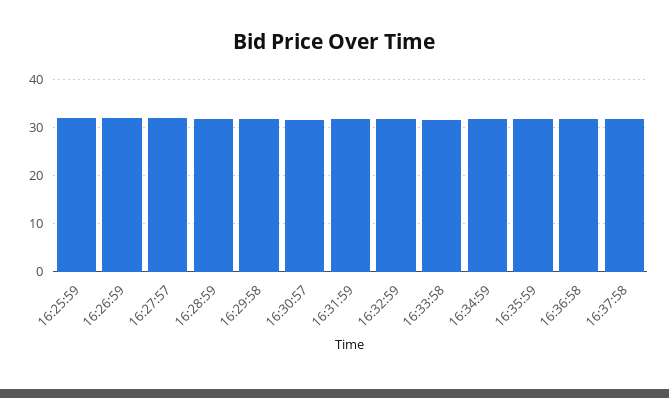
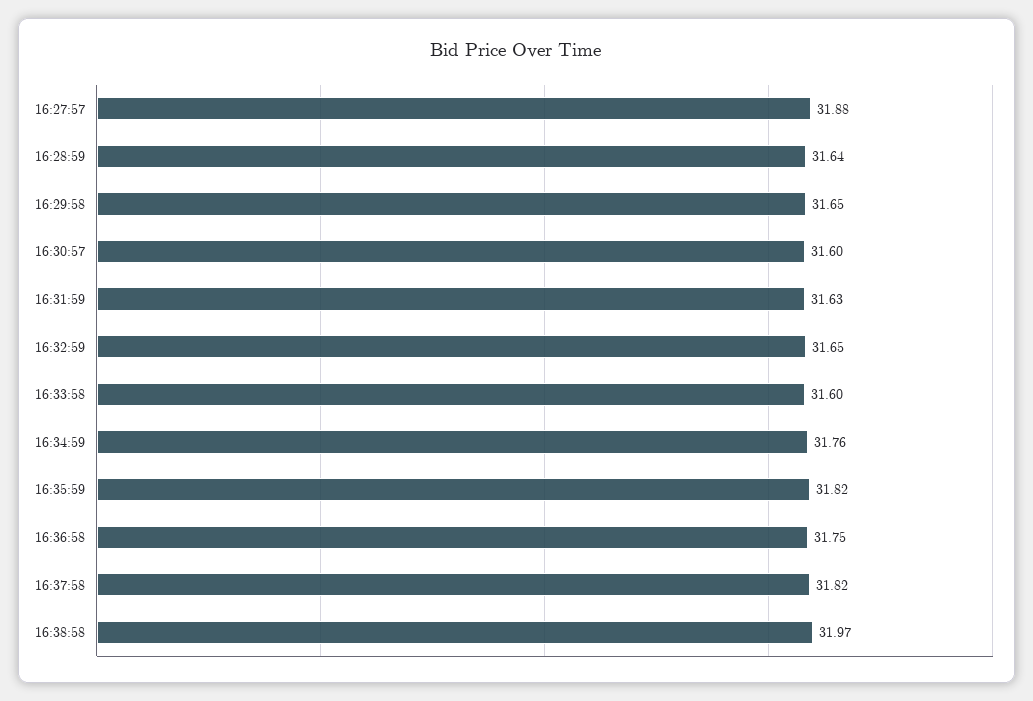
16:25:59: 32 -> none
16:26:59: 32 -> none
16:38:58: none -> 31.97

